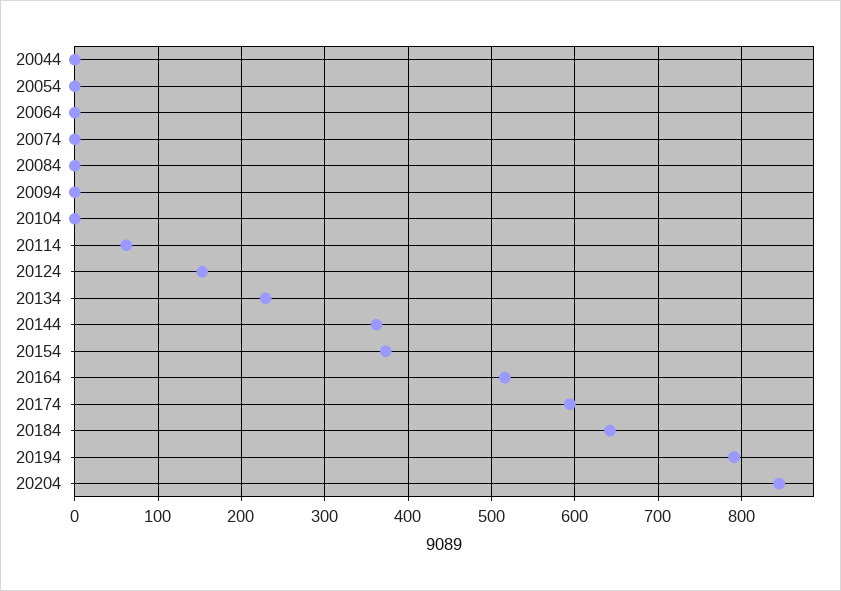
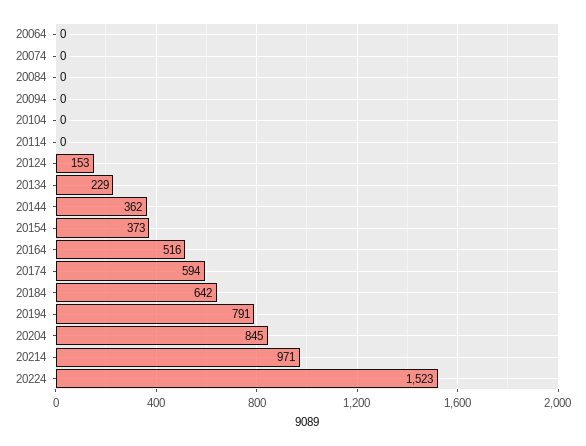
20044: 0 -> none
20054: 0 -> none
20114: 60 -> 0
20214: none -> 971
20224: none -> 1523

